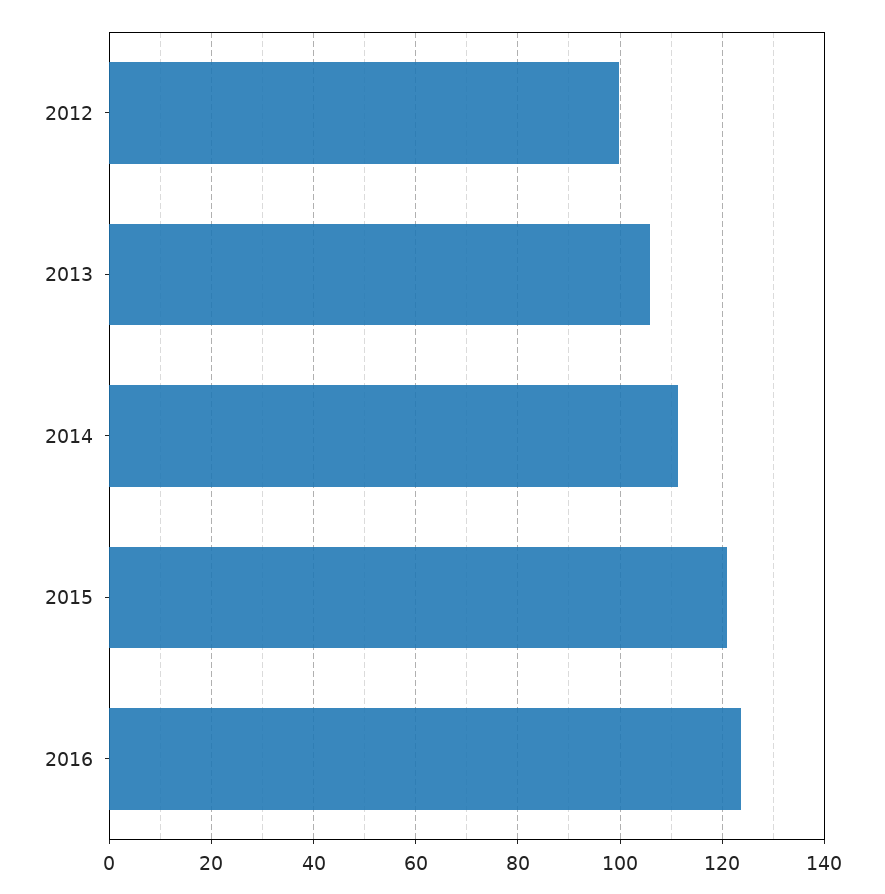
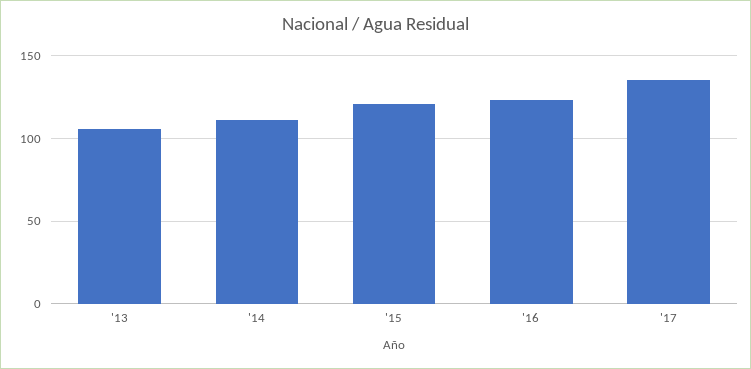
2012: 100 -> none
'17: none -> 135

